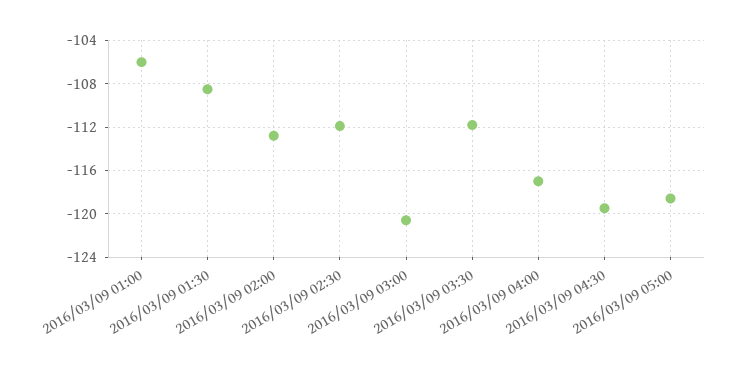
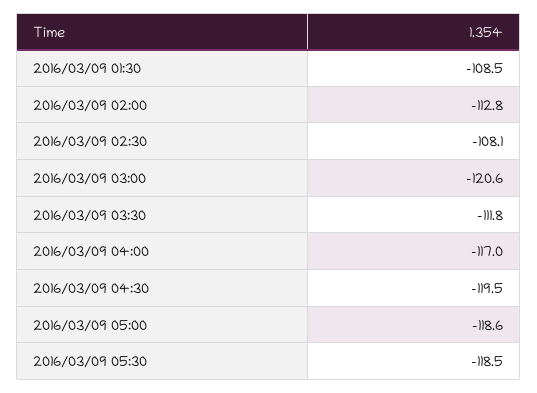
2016/03/09 01:00: -106 -> none
2016/03/09 02:30: -112 -> -108.1
2016/03/09 05:30: none -> -118.5

